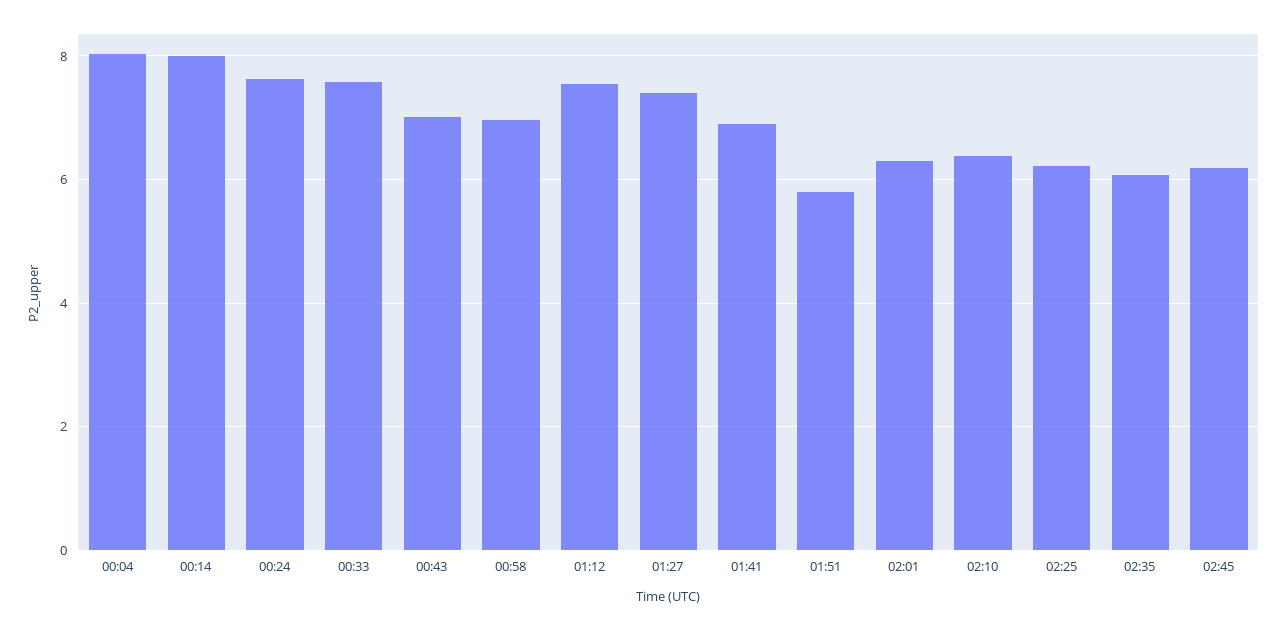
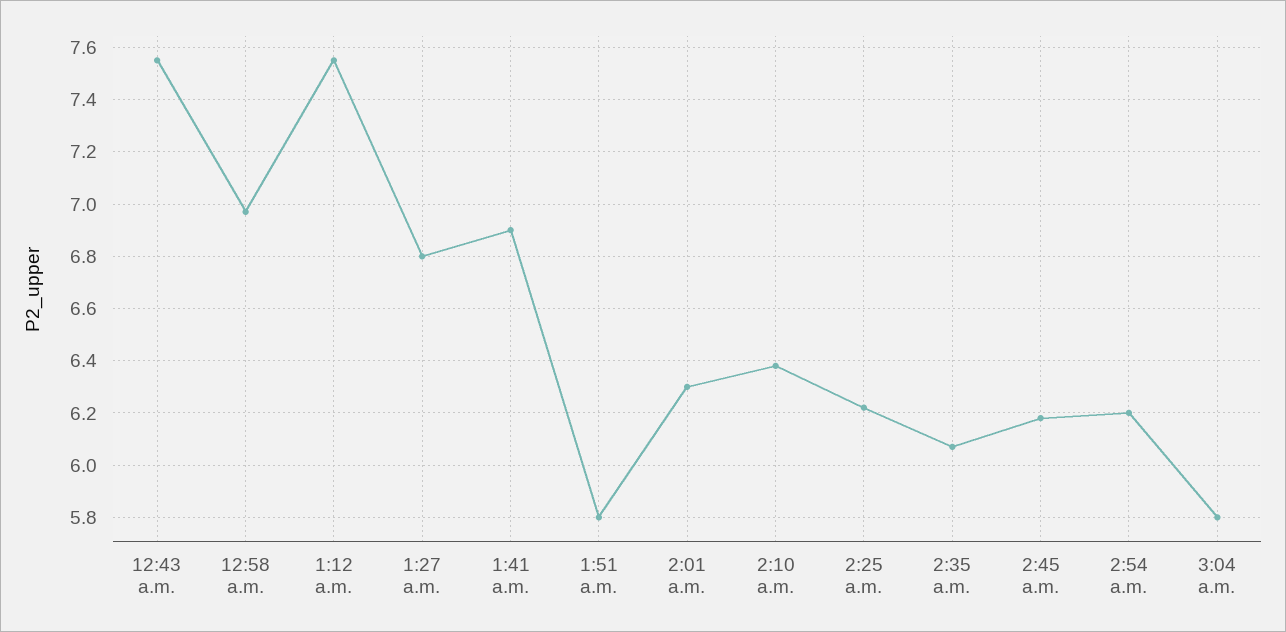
00:04: 8 -> none
00:14: 8 -> none
00:24: 7.6 -> none
00:33: 7.6 -> none
00:43: 7 -> 7.55
01:27: 7.4 -> 6.8
2:54 a.m.: none -> 6.2
3:04 a.m.: none -> 5.8

